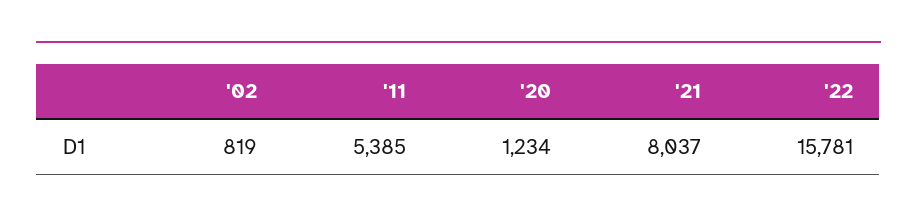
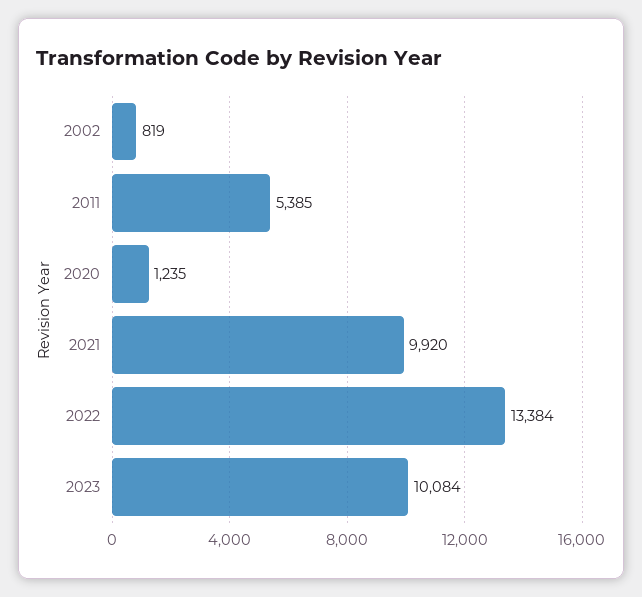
'20: 1234 -> 1235
'21: 8037 -> 9920
'22: 15781 -> 13384
2023: none -> 10084

